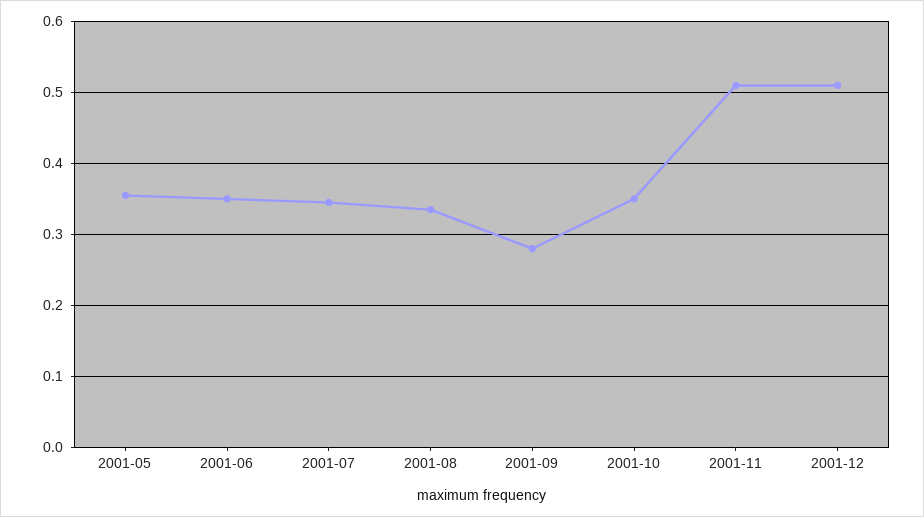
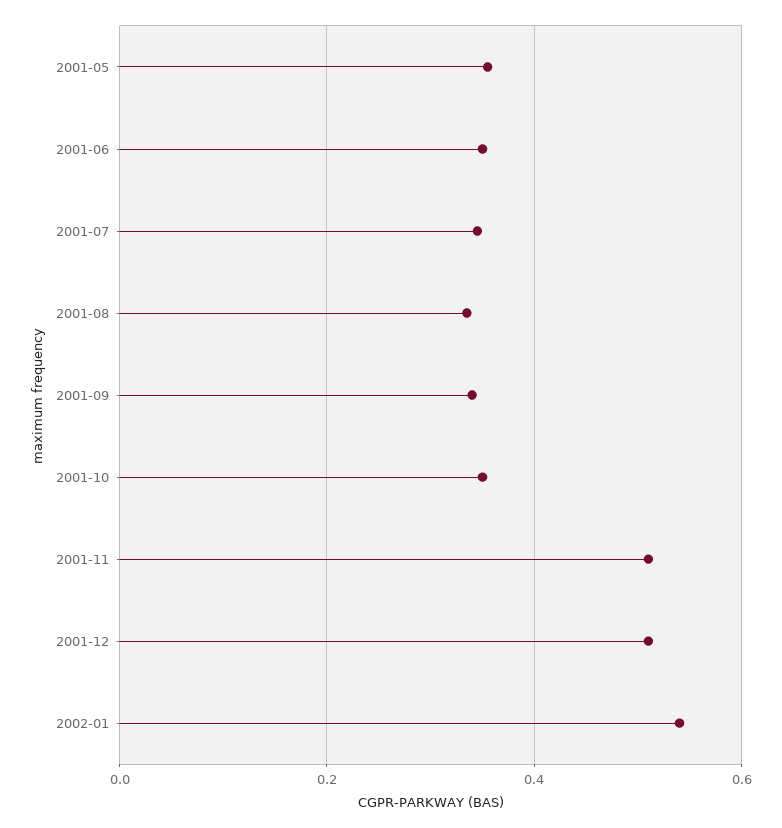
2001-09: 0.28 -> 0.34
2002-01: none -> 0.54

